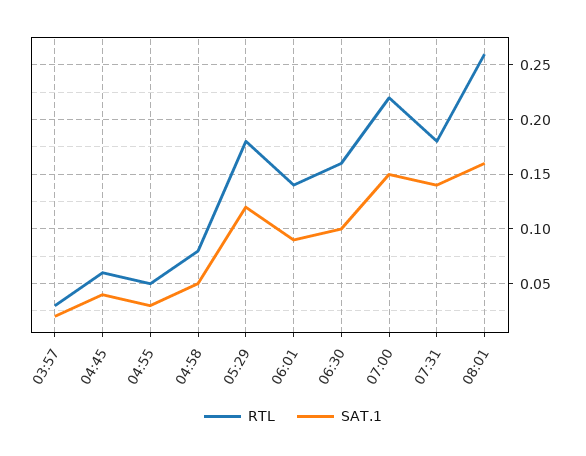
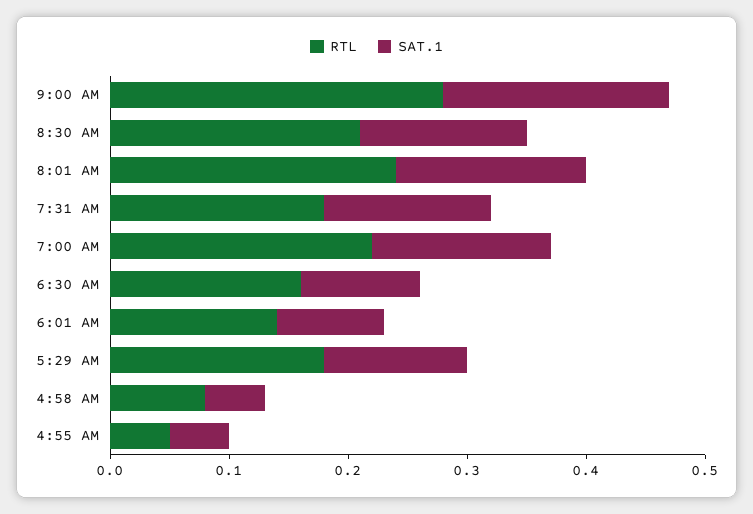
RTL, 03:57: 0.03 -> none
SAT.1, 03:57: 0.02 -> none
RTL, 04:45: 0.06 -> none
SAT.1, 04:45: 0.04 -> none
SAT.1, 04:55: 0.03 -> 0.05
RTL, 08:01: 0.26 -> 0.24
RTL, 9:00 AM: none -> 0.28
SAT.1, 9:00 AM: none -> 0.19
RTL, 8:30 AM: none -> 0.21
SAT.1, 8:30 AM: none -> 0.14

